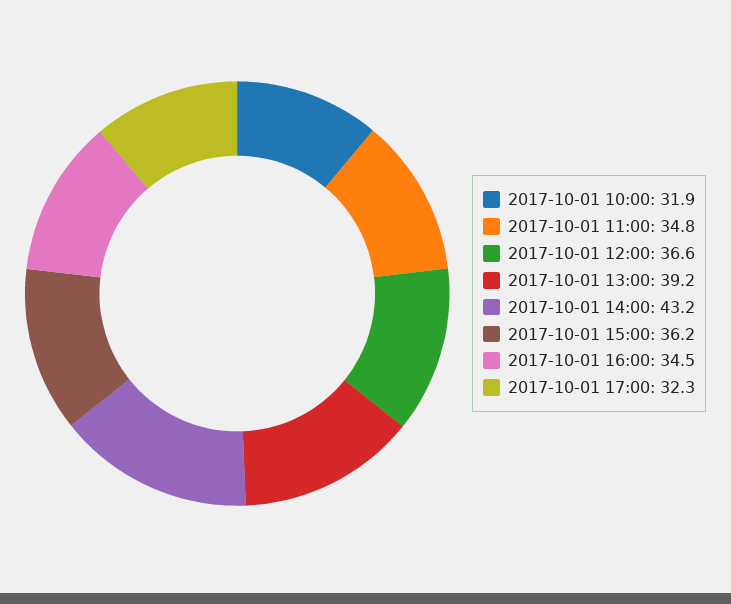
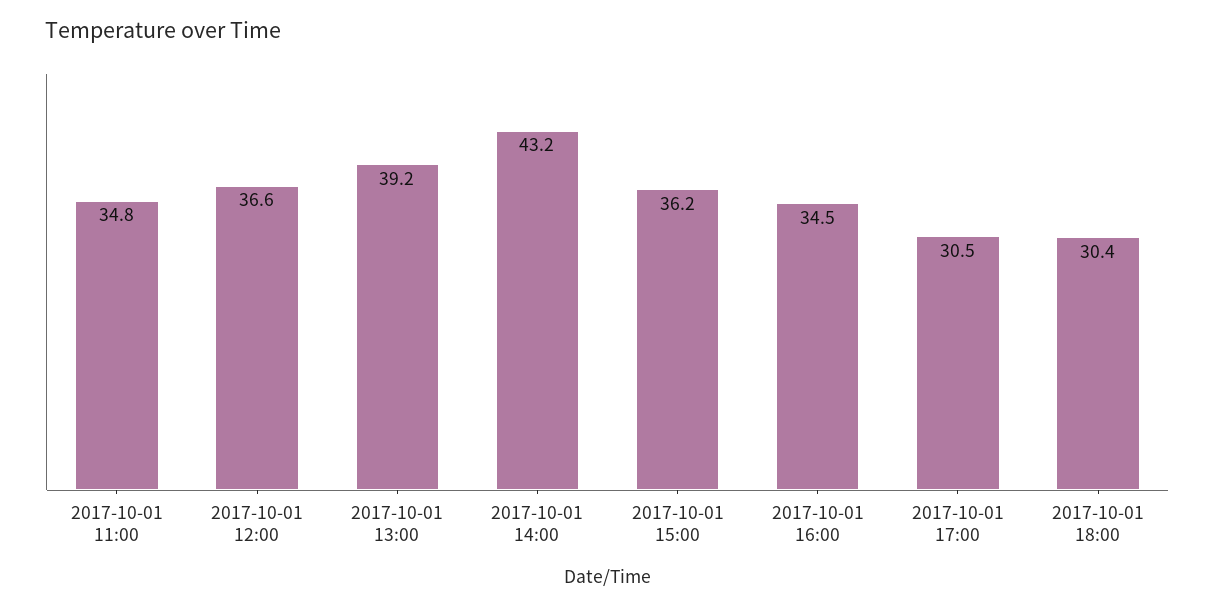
2017-10-01 10:00: 31.9 -> none
2017-10-01 17:00: 32.3 -> 30.5
2017-10-01 18:00: none -> 30.4

